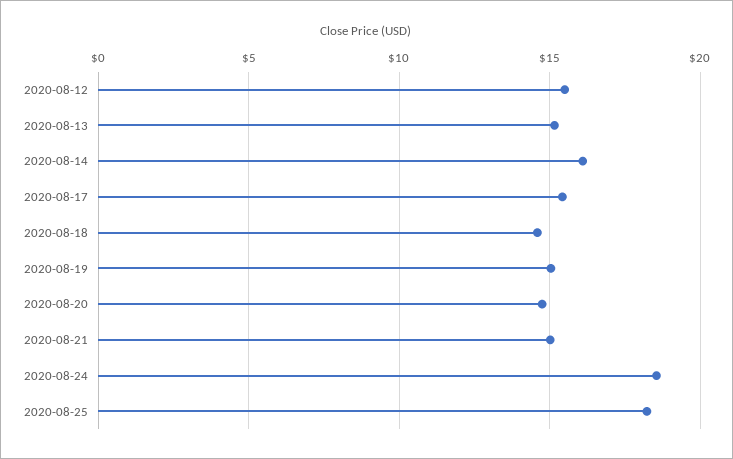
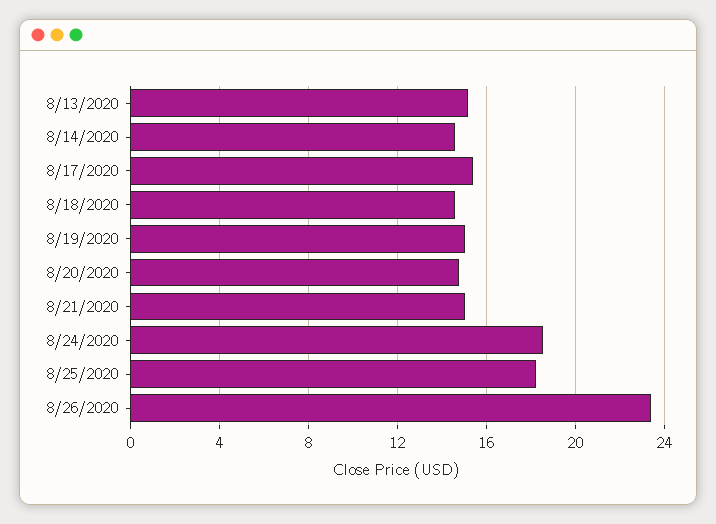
2020-08-12: 15.5 -> none
2020-08-14: 16 -> 14.5
8/26/2020: none -> 23.5

